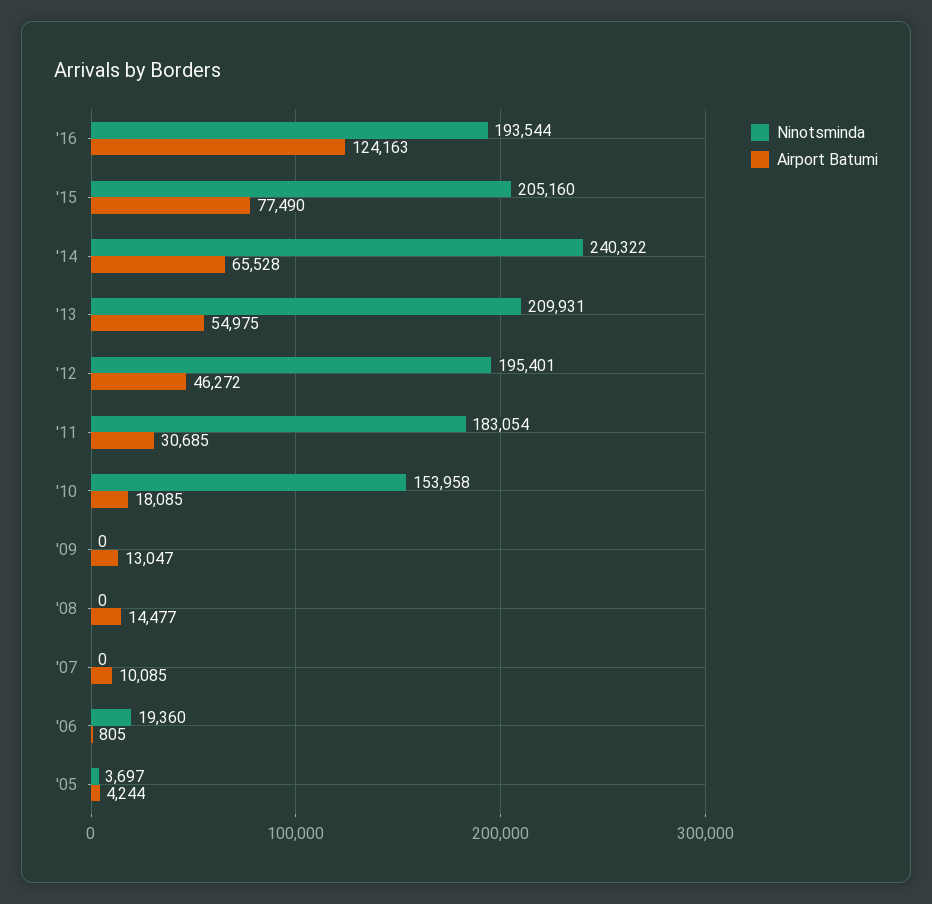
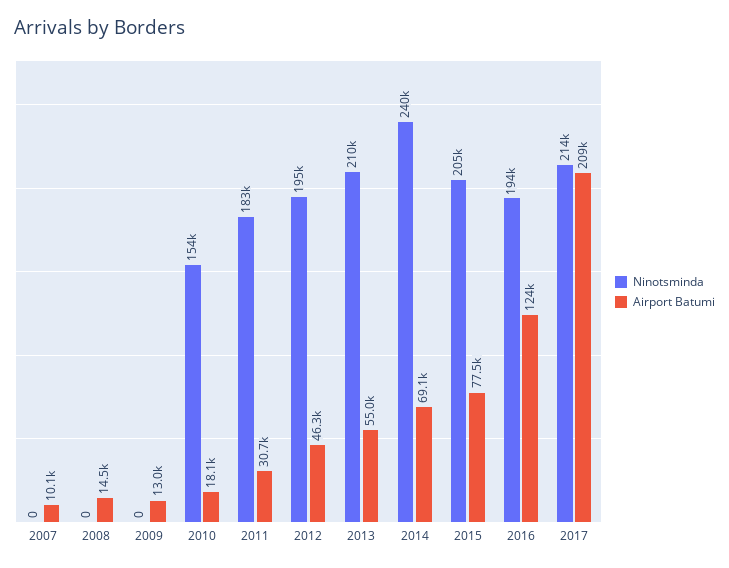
Airport Batumi, '14: 65528 -> 69100
Ninotsminda, '06: 19360 -> none
Airport Batumi, '06: 805 -> none
Ninotsminda, '05: 3697 -> none
Airport Batumi, '05: 4244 -> none
Ninotsminda, 2017: none -> 214000
Airport Batumi, 2017: none -> 209000

